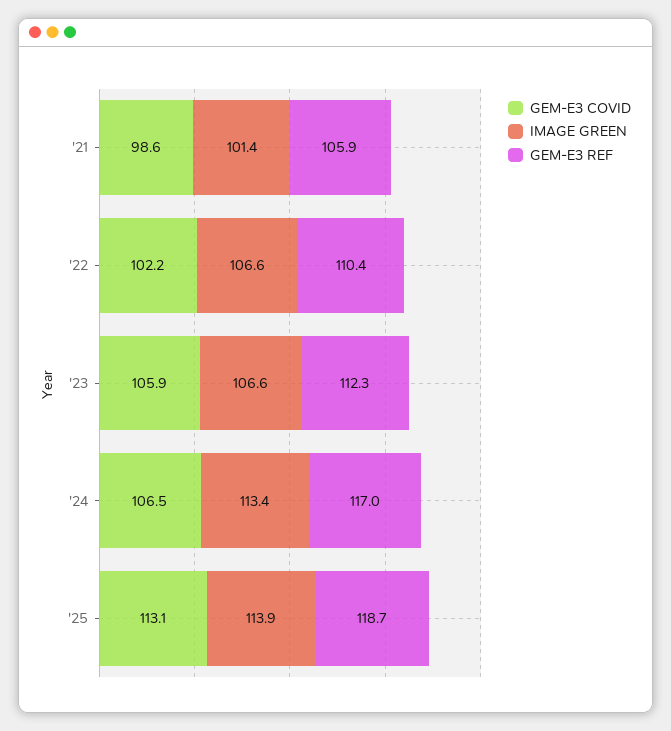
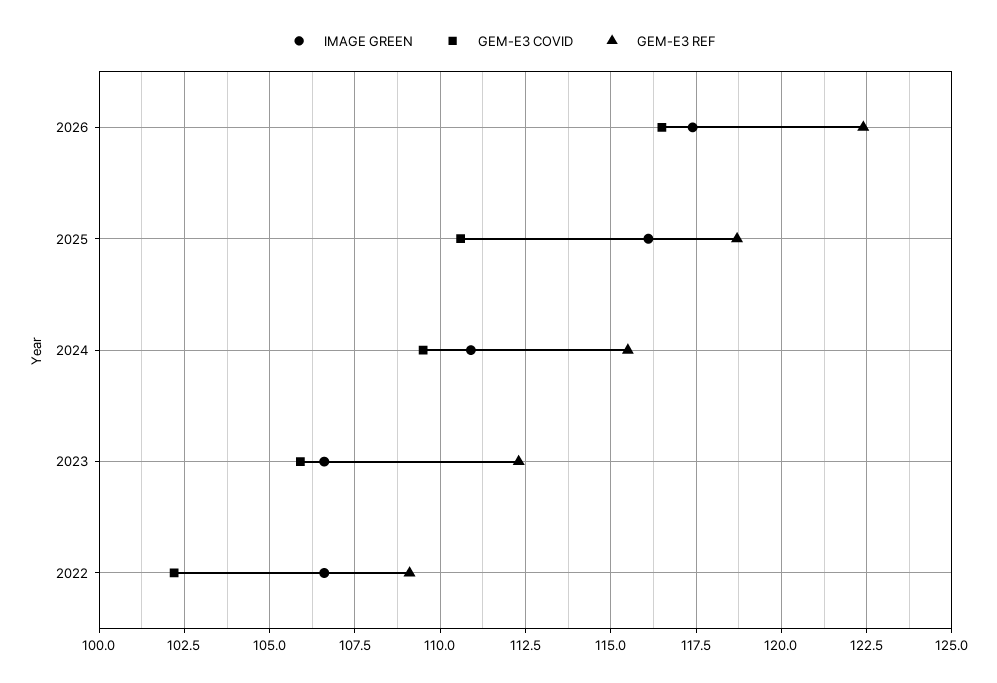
GEM-E3 COVID, '21: 98.6 -> none
IMAGE GREEN, '21: 101.4 -> none
GEM-E3 REF, '21: 105.9 -> none
GEM-E3 REF, '22: 110.4 -> 109
GEM-E3 COVID, '24: 106.5 -> 109.5
IMAGE GREEN, '24: 113.4 -> 111
GEM-E3 REF, '24: 117 -> 115.5
GEM-E3 COVID, '25: 113.1 -> 110.5
IMAGE GREEN, '25: 113.9 -> 116
IMAGE GREEN, 2026: none -> 117.5
GEM-E3 COVID, 2026: none -> 116.5
GEM-E3 REF, 2026: none -> 122.5

